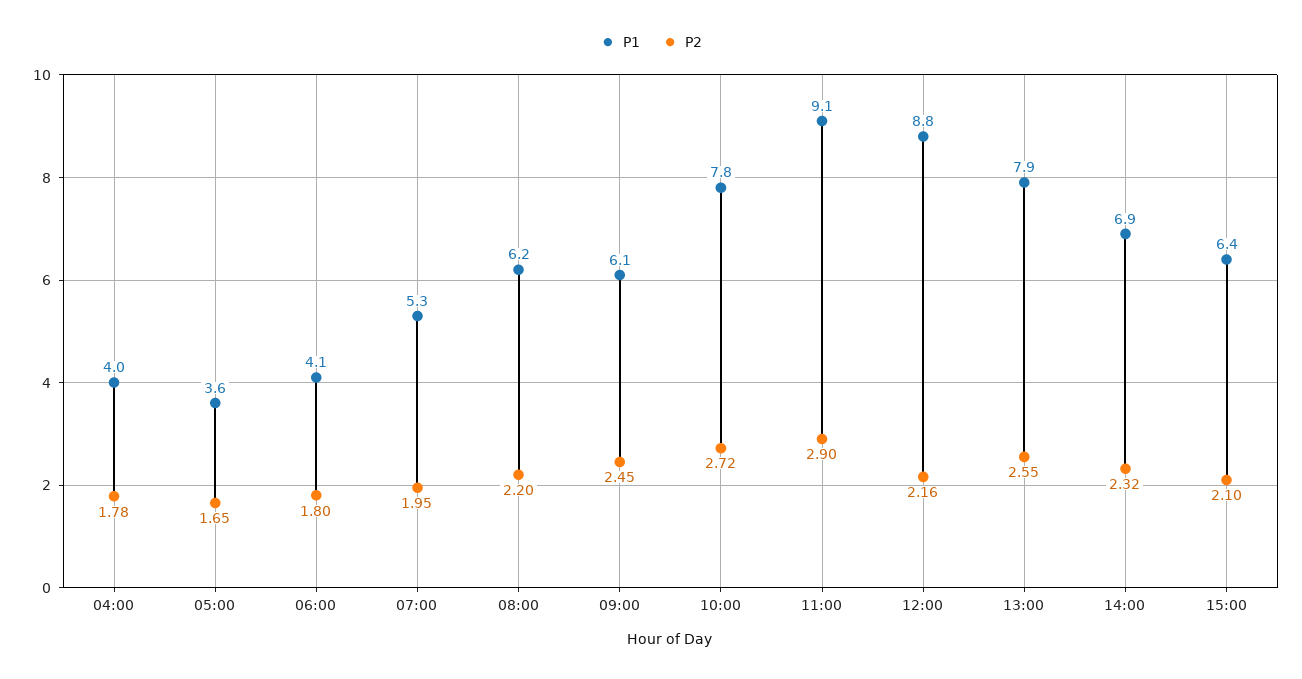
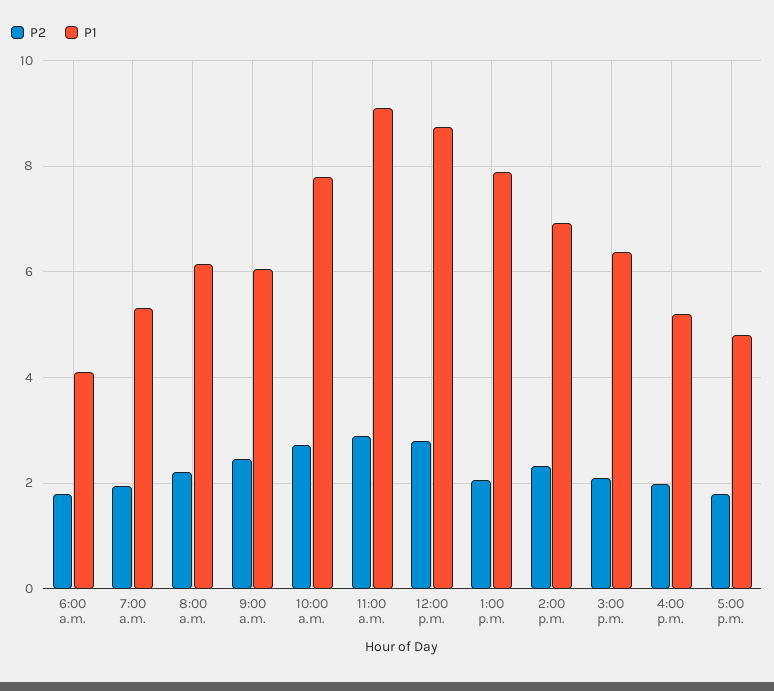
P1, 04:00: 4 -> none
P2, 04:00: 1.78 -> none
P1, 05:00: 3.6 -> none
P2, 05:00: 1.65 -> none
P2, 12:00: 2.16 -> 2.8
P2, 13:00: 2.55 -> 2
P2, 4:00 p.m.: none -> 2
P1, 4:00 p.m.: none -> 5.2
P2, 5:00 p.m.: none -> 1.8
P1, 5:00 p.m.: none -> 4.8

